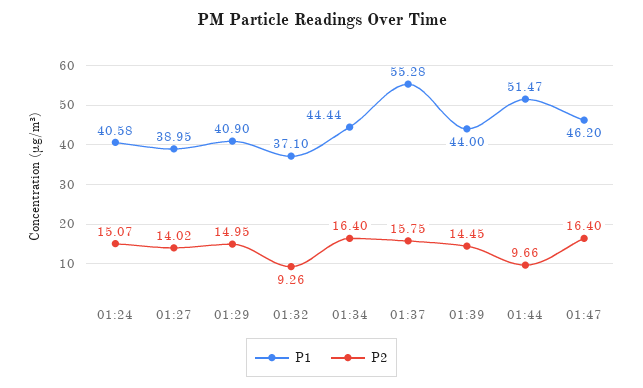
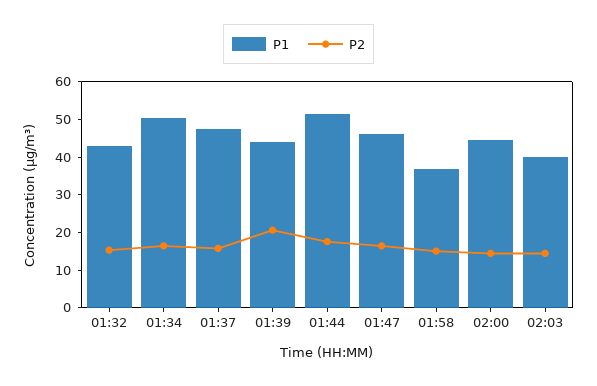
P1, 01:24: 40.58 -> none
P2, 01:24: 15.07 -> none
P1, 01:27: 38.95 -> none
P2, 01:27: 14.02 -> none
P1, 01:29: 40.9 -> none
P2, 01:29: 14.95 -> none
P1, 01:32: 37.1 -> 42.5
P2, 01:32: 9.26 -> 15
P1, 01:34: 44.44 -> 50
P1, 01:37: 55.28 -> 47.5
P2, 01:39: 14.45 -> 20
P2, 01:44: 9.66 -> 17.5
P1, 01:58: none -> 37.5
P2, 01:58: none -> 15
P1, 02:00: none -> 45
P2, 02:00: none -> 15
P1, 02:03: none -> 40
P2, 02:03: none -> 15

